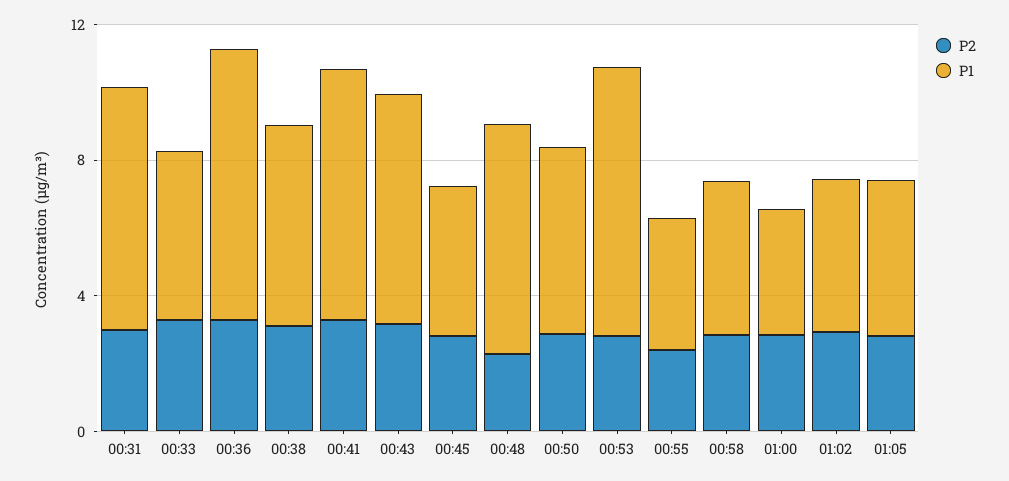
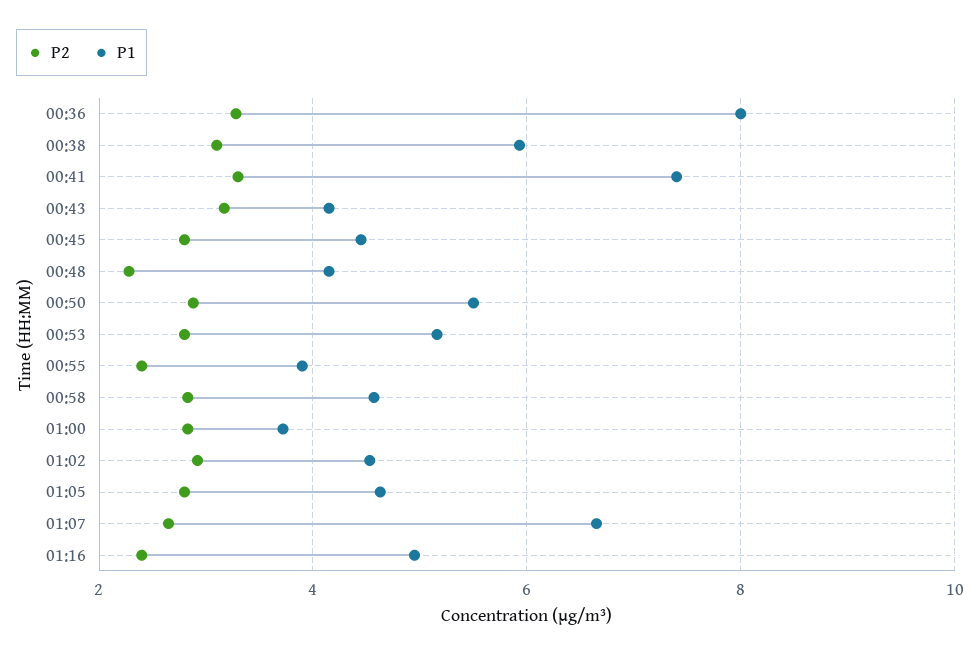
P2, 00:31: 3 -> none
P1, 00:31: 7 -> none
P2, 00:33: 3 -> none
P1, 00:33: 5 -> none
P1, 00:43: 7 -> 4.2
P1, 00:48: 7 -> 4.2
P1, 00:53: 8 -> 5.2
P2, 01:07: none -> 2.6
P1, 01:07: none -> 6.6
P2, 01:16: none -> 2.4
P1, 01:16: none -> 5

